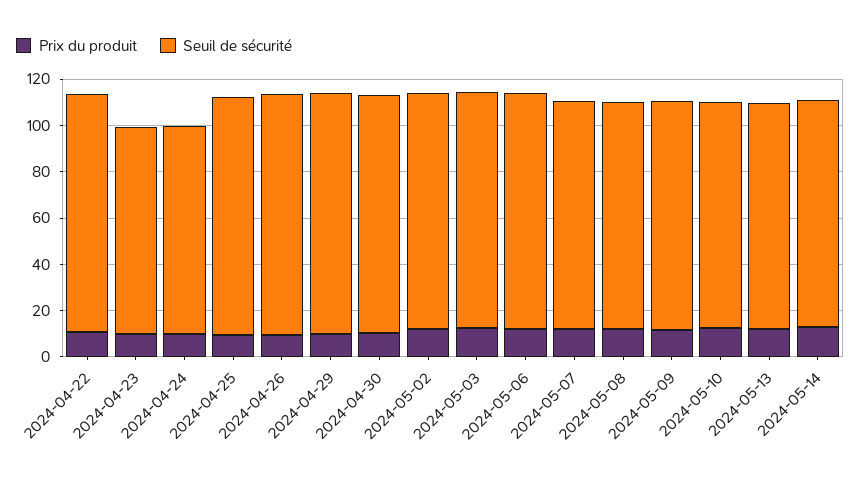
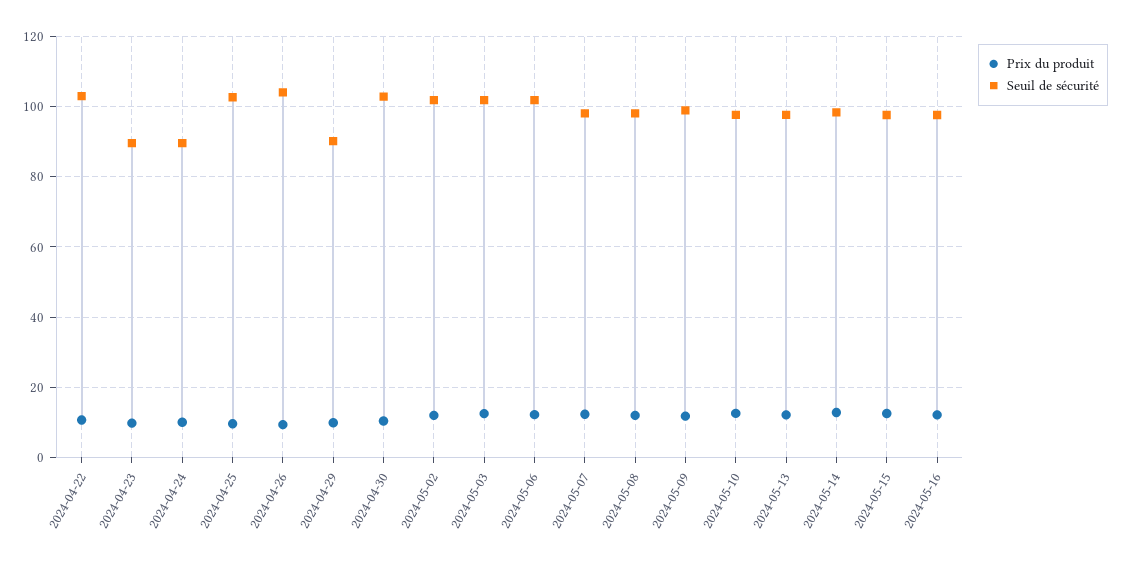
Seuil de sécurité, 2024-04-29: 105 -> 90
Prix du produit, 2024-05-15: none -> 12
Seuil de sécurité, 2024-05-15: none -> 98
Prix du produit, 2024-05-16: none -> 12
Seuil de sécurité, 2024-05-16: none -> 98

